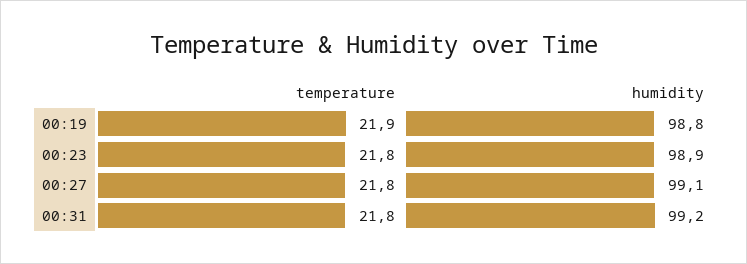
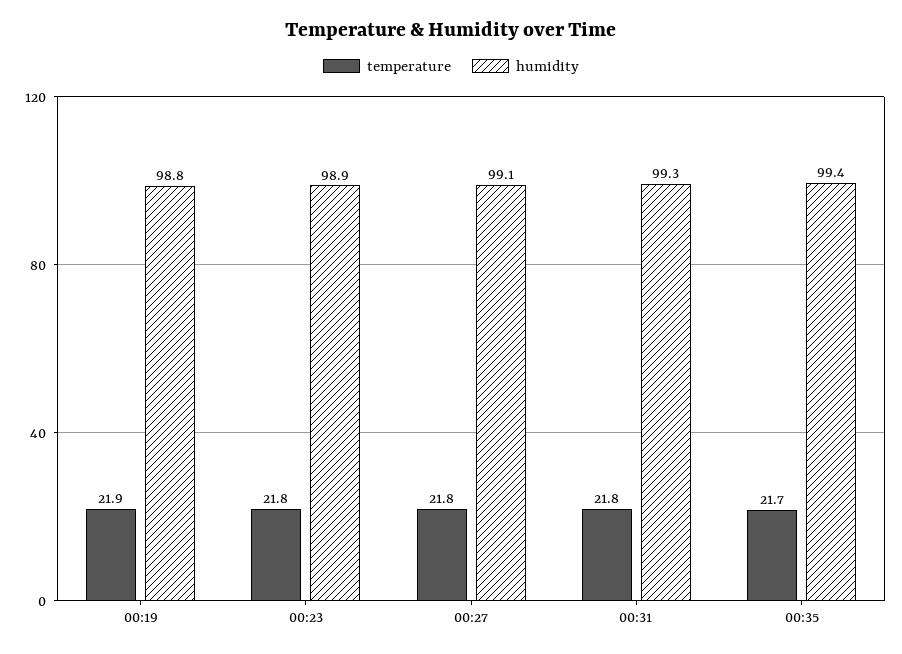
humidity, 00:31: 99.2 -> 99.3
temperature, 00:35: none -> 21.7
humidity, 00:35: none -> 99.4

